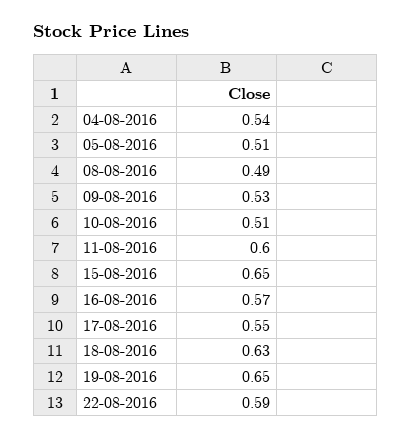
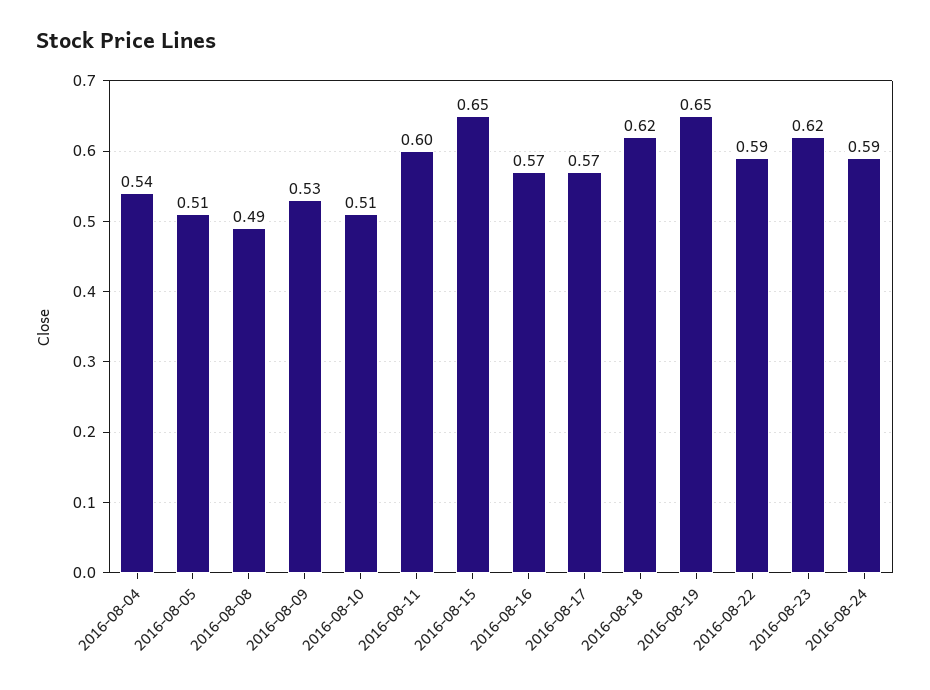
17-08-2016: 0.55 -> 0.57
18-08-2016: 0.63 -> 0.62
2016-08-23: none -> 0.62
2016-08-24: none -> 0.59

